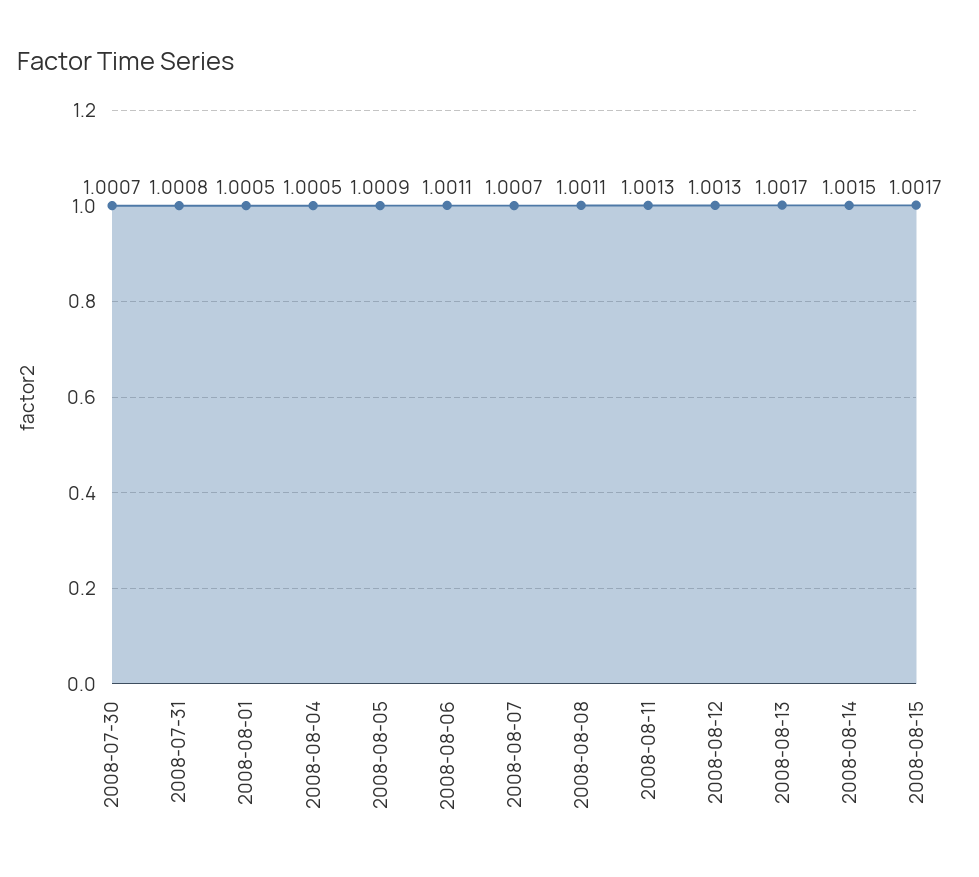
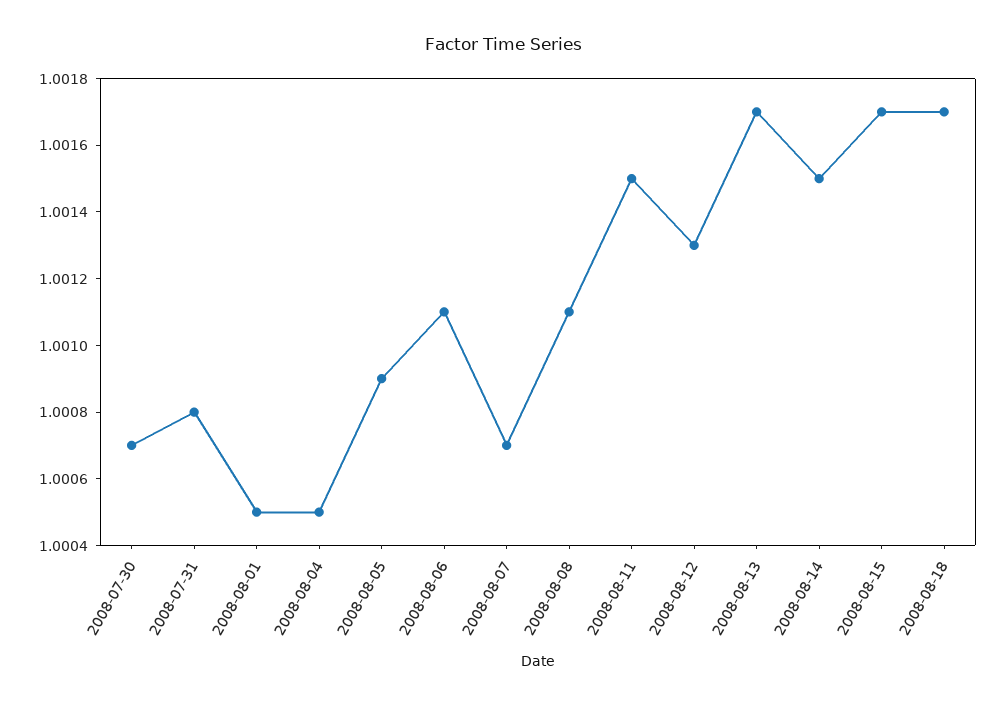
2008-08-11: 1.0013 -> 1.0015
2008-08-18: none -> 1.0017

